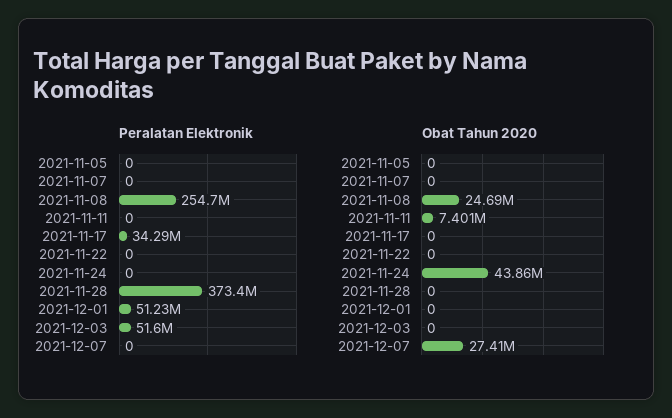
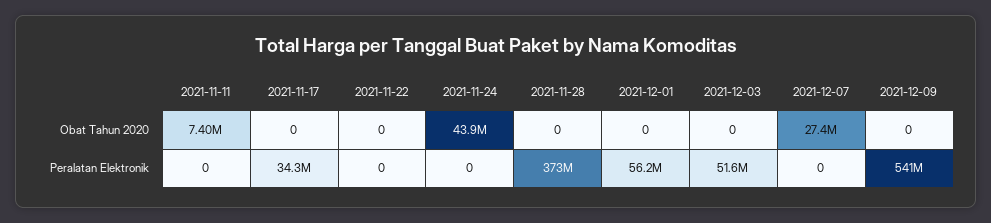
Peralatan Elektronik, 2021-11-05: 0 -> none
Peralatan Elektronik, 2021-11-07: 0 -> none
Peralatan Elektronik, 2021-11-08: 254700000 -> none
Peralatan Elektronik, 2021-12-01: 51230000 -> 56200000
Obat Tahun 2020, 2021-11-05: 0 -> none
Obat Tahun 2020, 2021-11-07: 0 -> none
Obat Tahun 2020, 2021-11-08: 24690000 -> none
Obat Tahun 2020, 2021-12-09: none -> 0
Peralatan Elektronik, 2021-12-09: none -> 541000000

